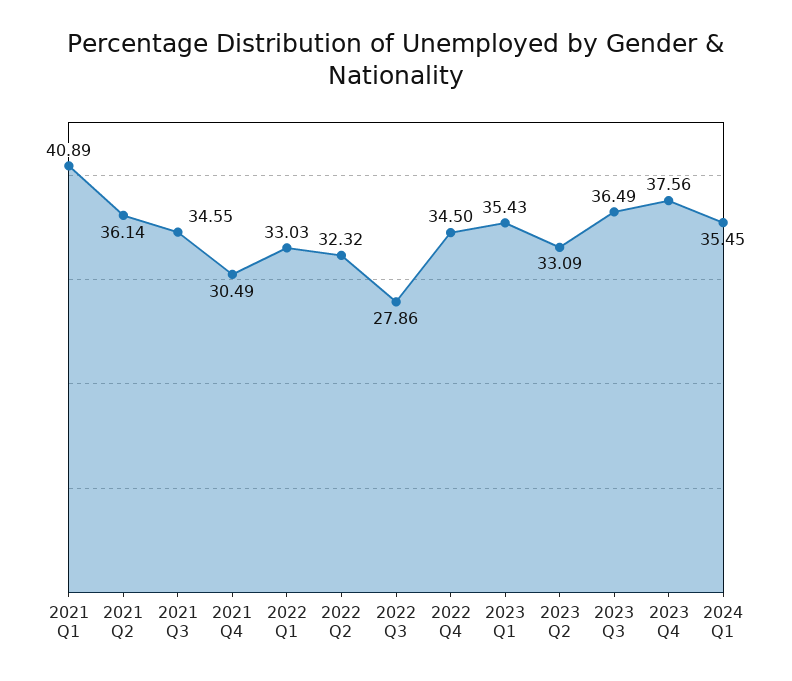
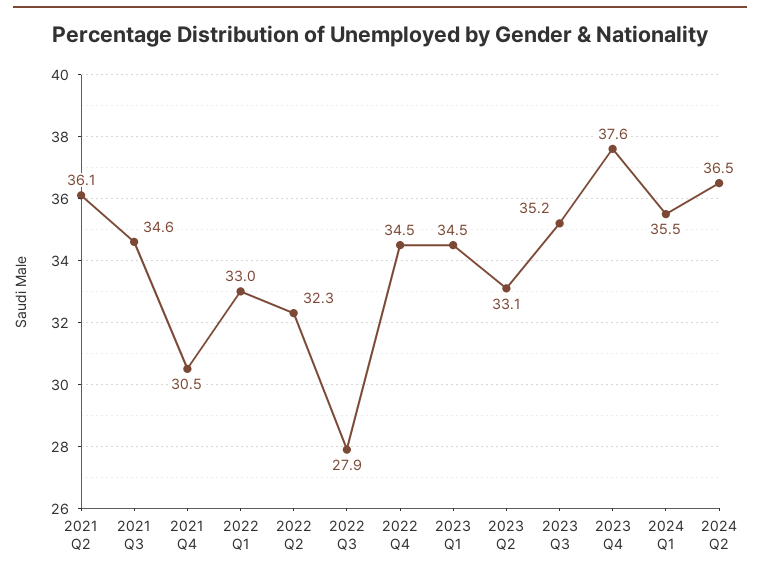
2021 Q1: 40.89 -> none
2023 Q1: 35.43 -> 34.5
2023 Q3: 36.49 -> 35.2
2024 Q2: none -> 36.5

